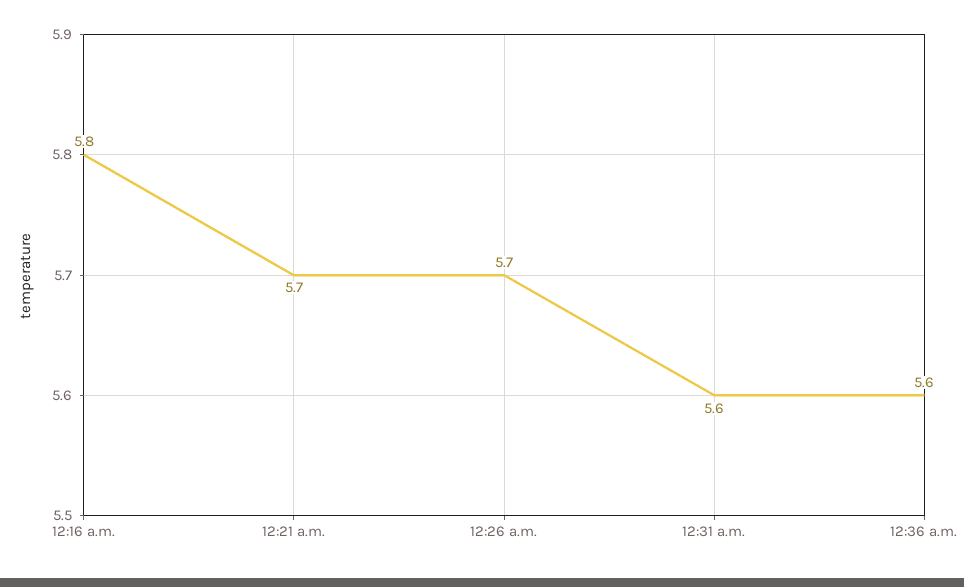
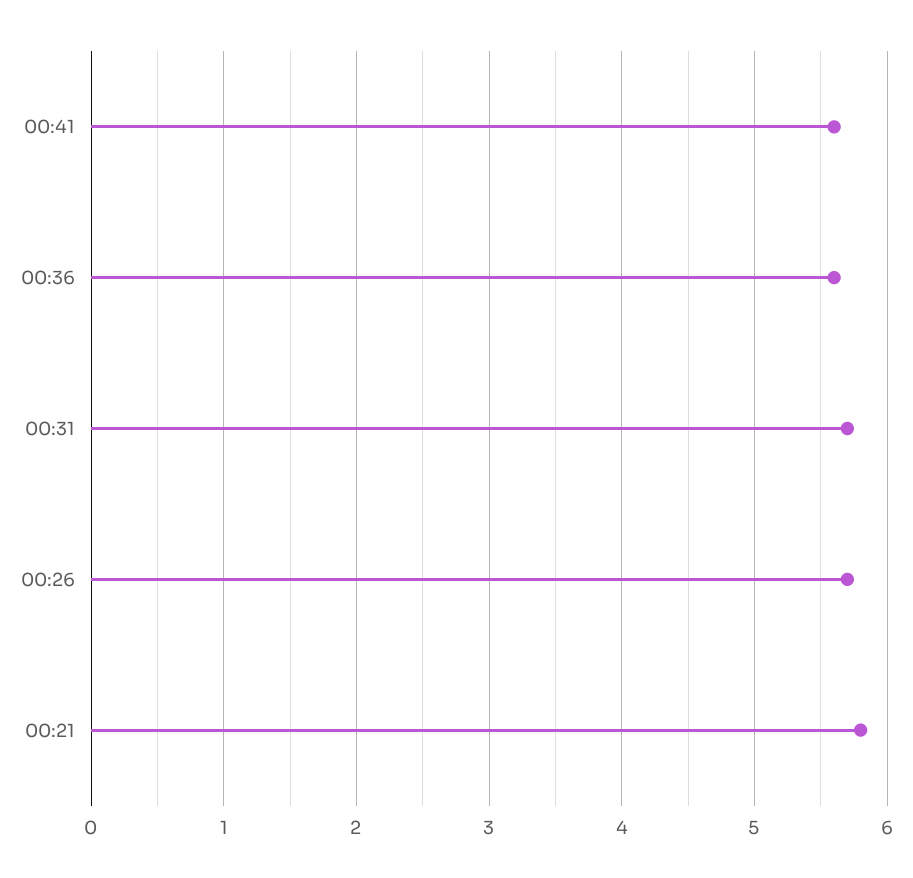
12:16 a.m.: 5.8 -> none
12:21 a.m.: 5.7 -> 5.8
12:31 a.m.: 5.6 -> 5.7
00:41: none -> 5.6

